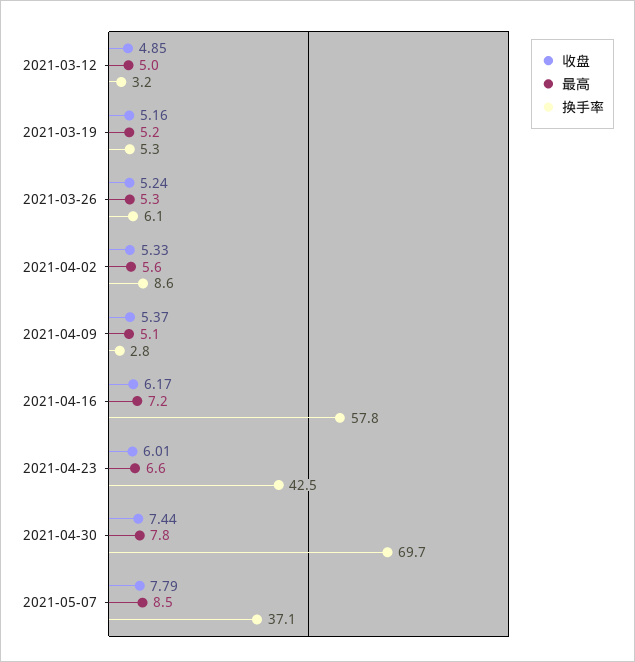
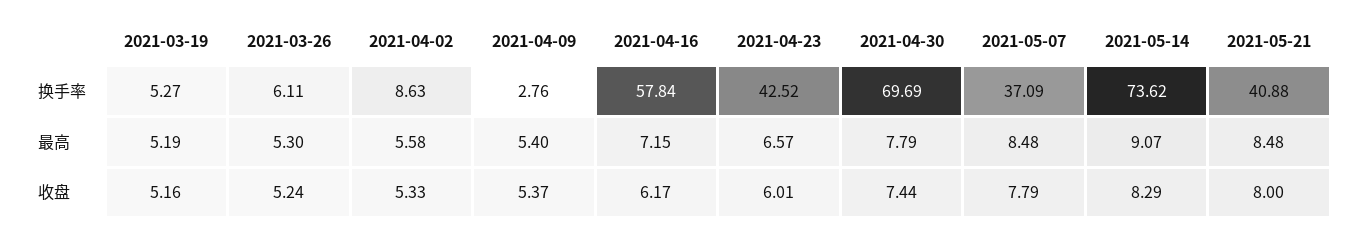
收盘, 2021-03-12: 4.85 -> none
最高, 2021-03-12: 5 -> none
换手率, 2021-03-12: 3.2 -> none
最高, 2021-04-09: 5.1 -> 5.4
换手率, 2021-05-14: none -> 73.62
换手率, 2021-05-21: none -> 40.88
最高, 2021-05-14: none -> 9.07
最高, 2021-05-21: none -> 8.48
收盘, 2021-05-14: none -> 8.29
收盘, 2021-05-21: none -> 8

